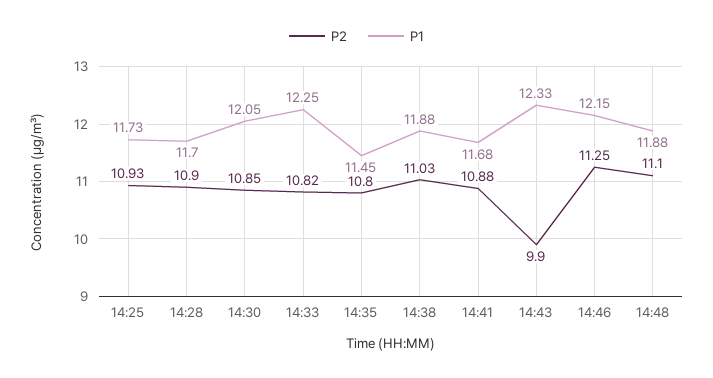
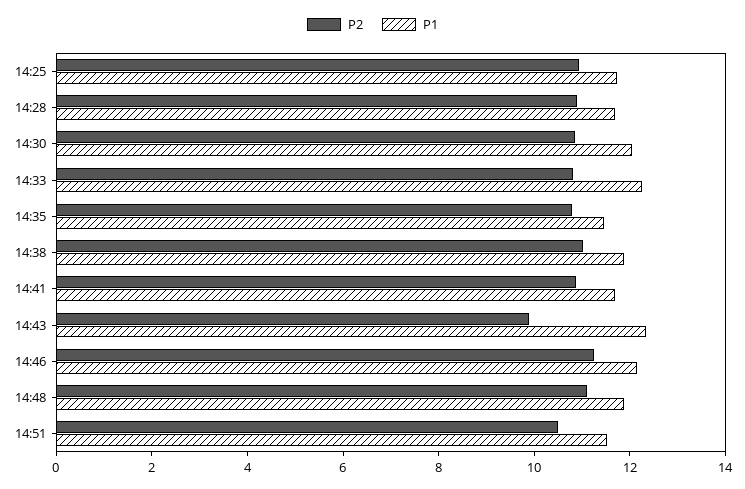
P2, 14:51: none -> 10.5
P1, 14:51: none -> 11.5

